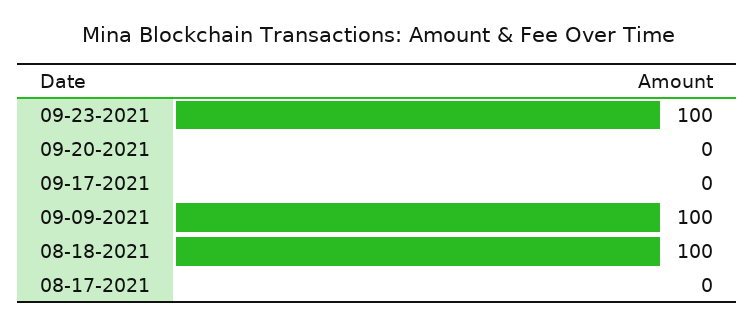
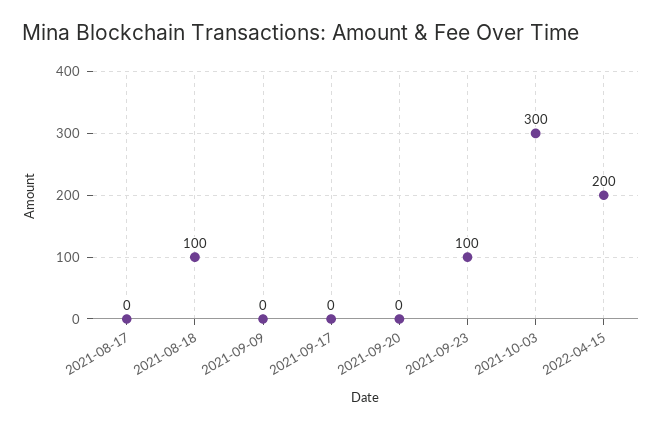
09-09-2021: 100 -> 0
2021-10-03: none -> 300
2022-04-15: none -> 200

